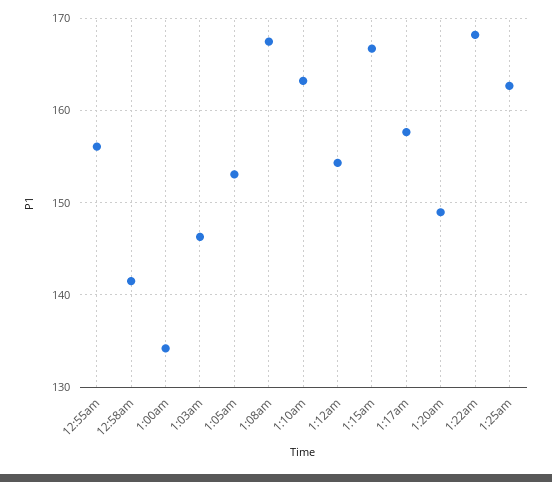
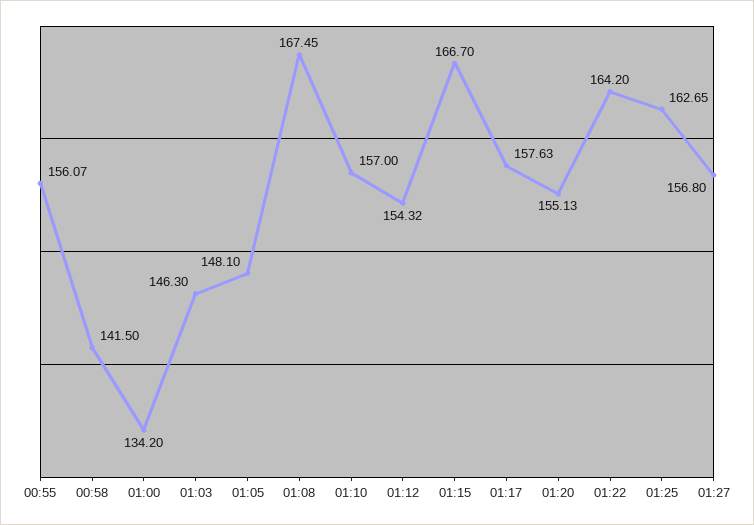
1:05am: 153 -> 148.1
1:10am: 163 -> 157
1:20am: 149 -> 155.13
1:22am: 168 -> 164.2
01:27: none -> 156.8

